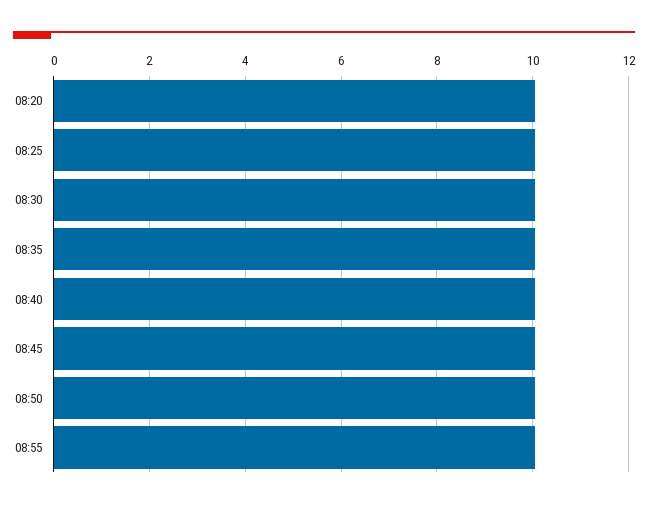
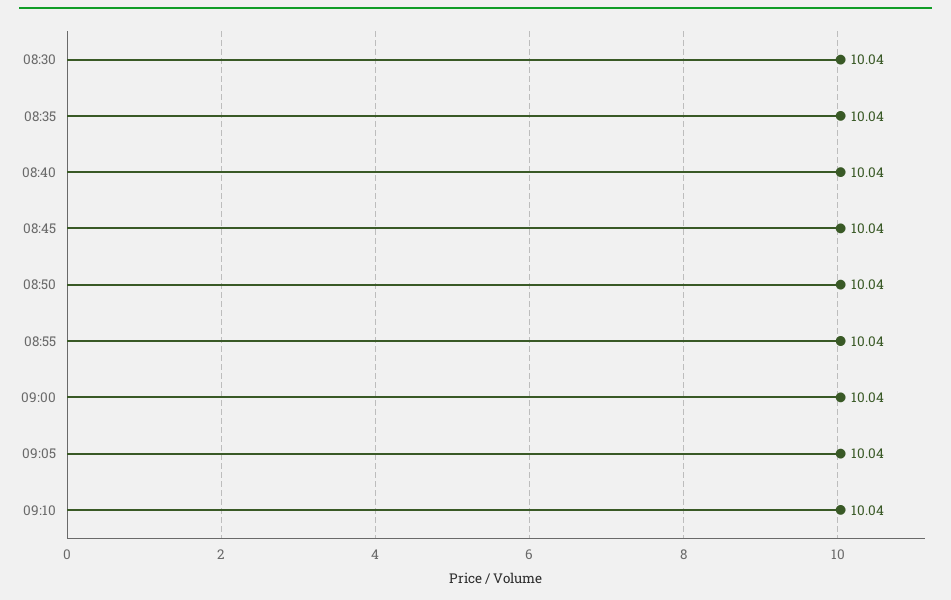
08:20: 10 -> none
08:25: 10 -> none
09:00: none -> 10.04
09:05: none -> 10.04
09:10: none -> 10.04

